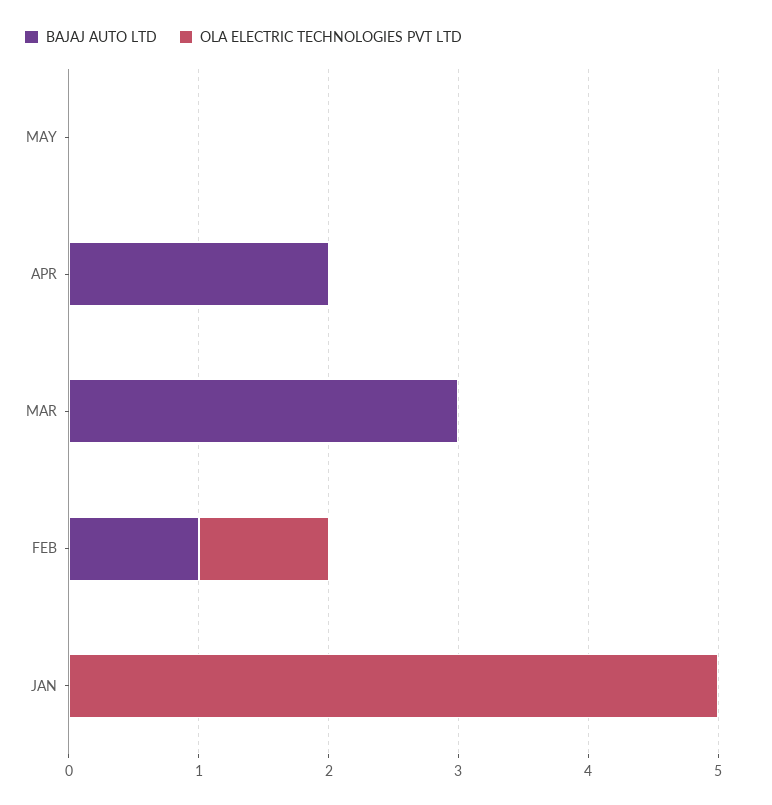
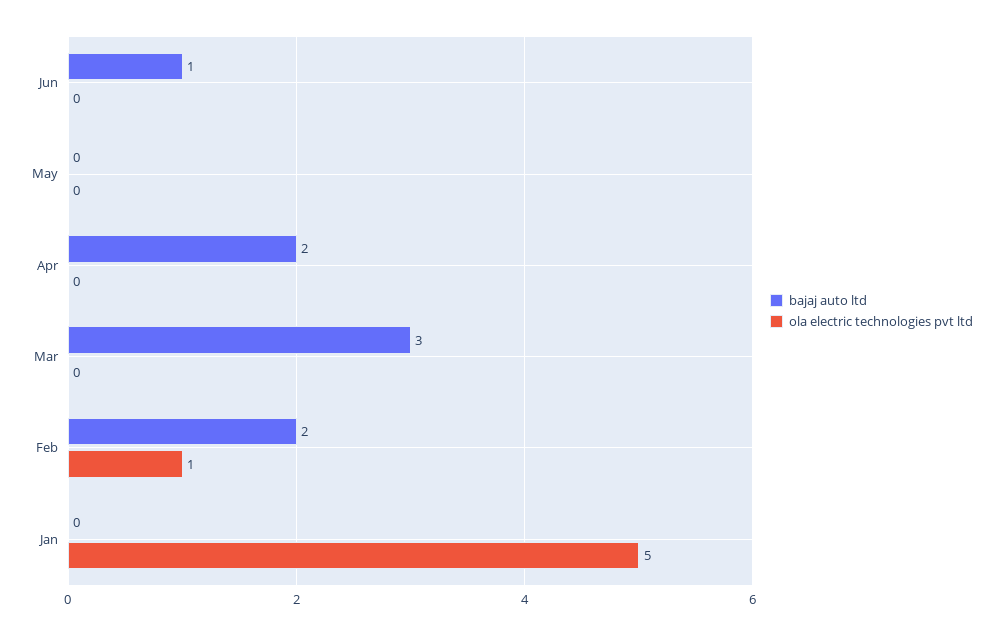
BAJAJ AUTO LTD, FEB: 1 -> 2
BAJAJ AUTO LTD, Jun: none -> 1
OLA ELECTRIC TECHNOLOGIES PVT LTD, Jun: none -> 0

